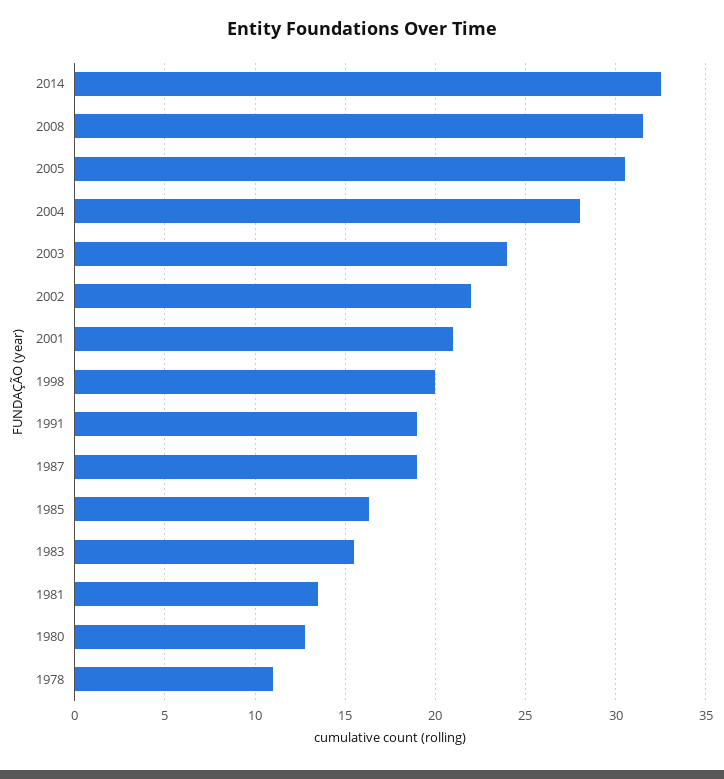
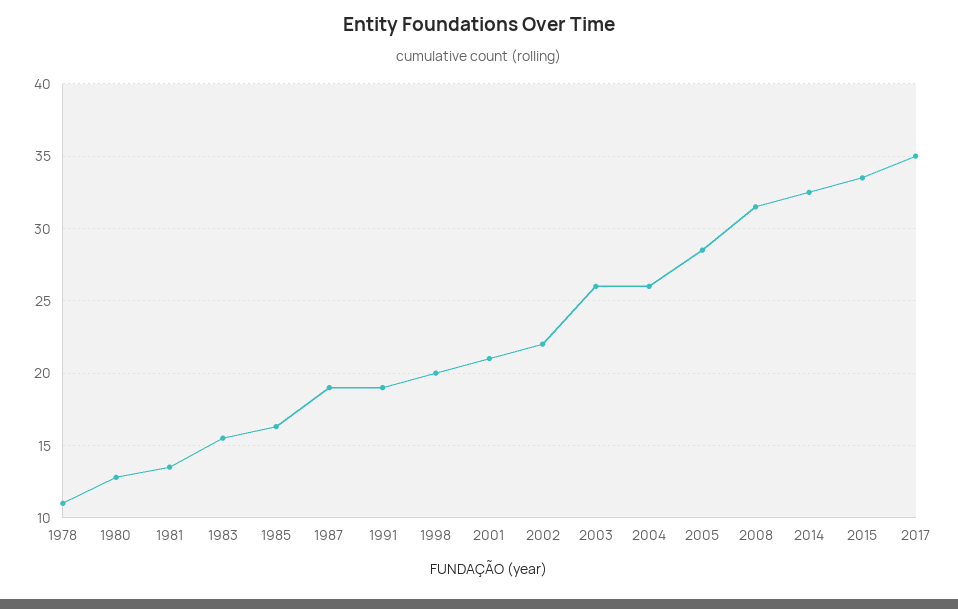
2005: 30.5 -> 28.5
2004: 28 -> 26
2003: 24 -> 26
2015: none -> 33.5
2017: none -> 35

